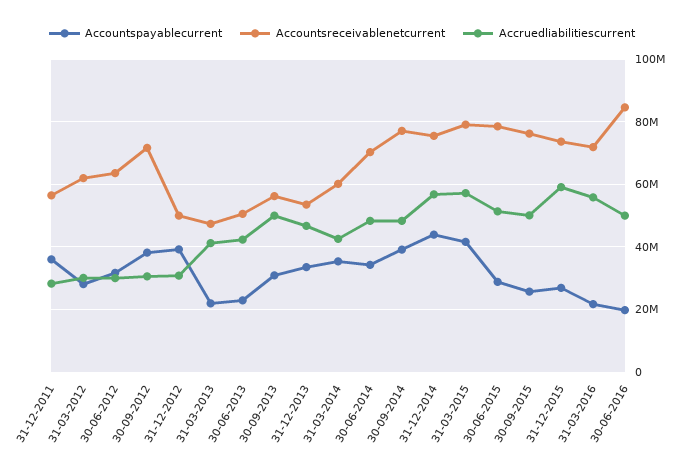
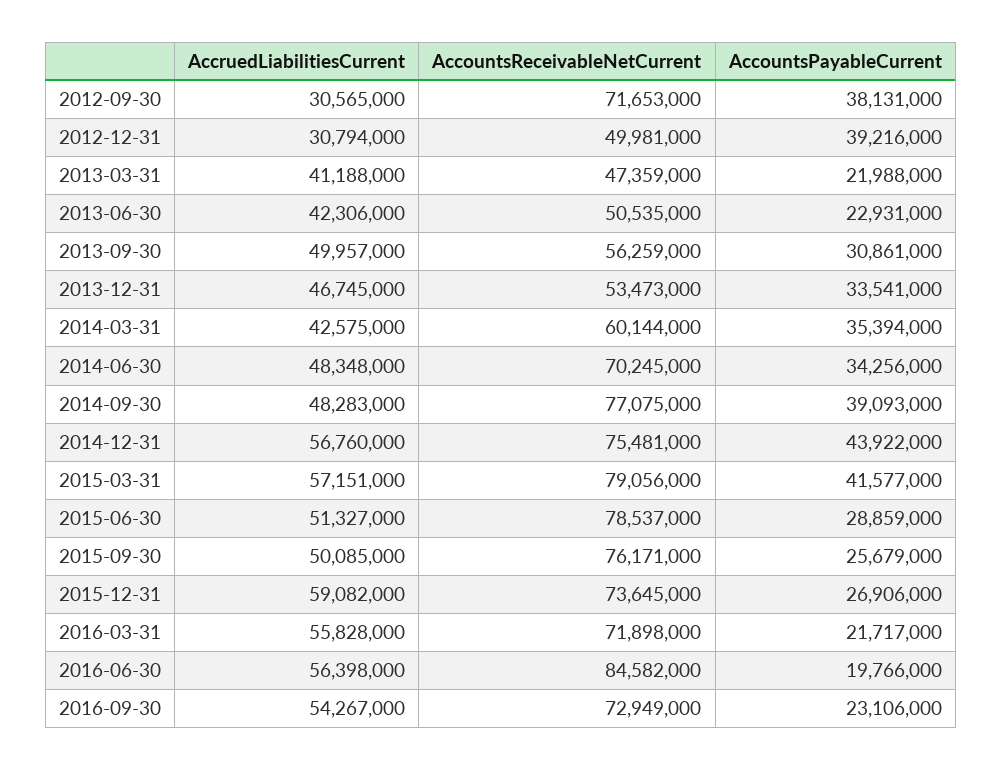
Accountspayablecurrent, 31-12-2011: 36000000 -> none
Accountsreceivablenetcurrent, 31-12-2011: 56000000 -> none
Accruedliabilitiescurrent, 31-12-2011: 28000000 -> none
Accountspayablecurrent, 31-03-2012: 28000000 -> none
Accountsreceivablenetcurrent, 31-03-2012: 62000000 -> none
Accruedliabilitiescurrent, 31-03-2012: 30000000 -> none
Accountspayablecurrent, 30-06-2012: 32000000 -> none
Accountsreceivablenetcurrent, 30-06-2012: 64000000 -> none
Accruedliabilitiescurrent, 30-06-2012: 30000000 -> none
Accruedliabilitiescurrent, 30-06-2016: 50000000 -> 56398000
Accruedliabilitiescurrent, 2016-09-30: none -> 54267000
Accountsreceivablenetcurrent, 2016-09-30: none -> 72949000
Accountspayablecurrent, 2016-09-30: none -> 23106000

